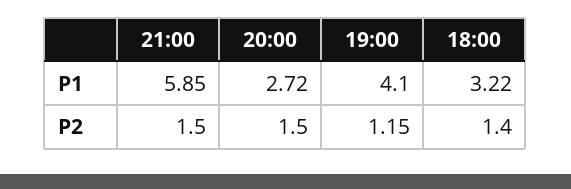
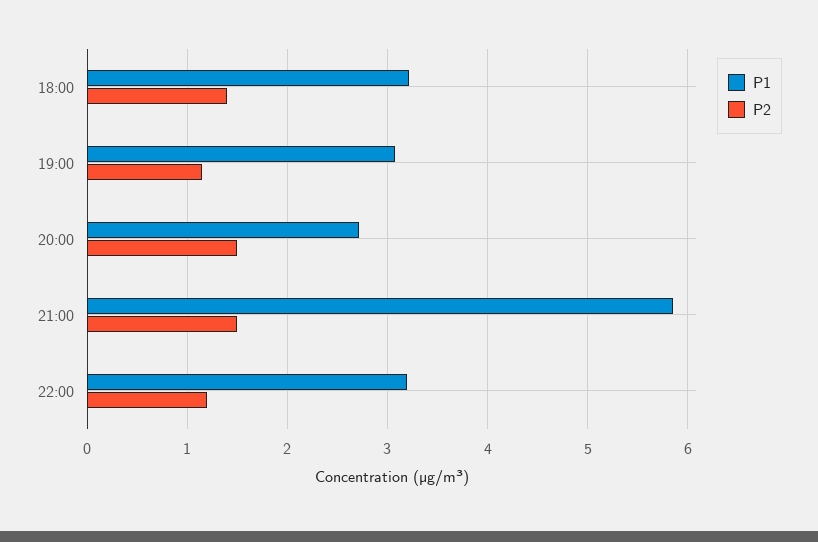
P1, 19:00: 4.1 -> 3.1
P1, 22:00: none -> 3.2
P2, 22:00: none -> 1.2

